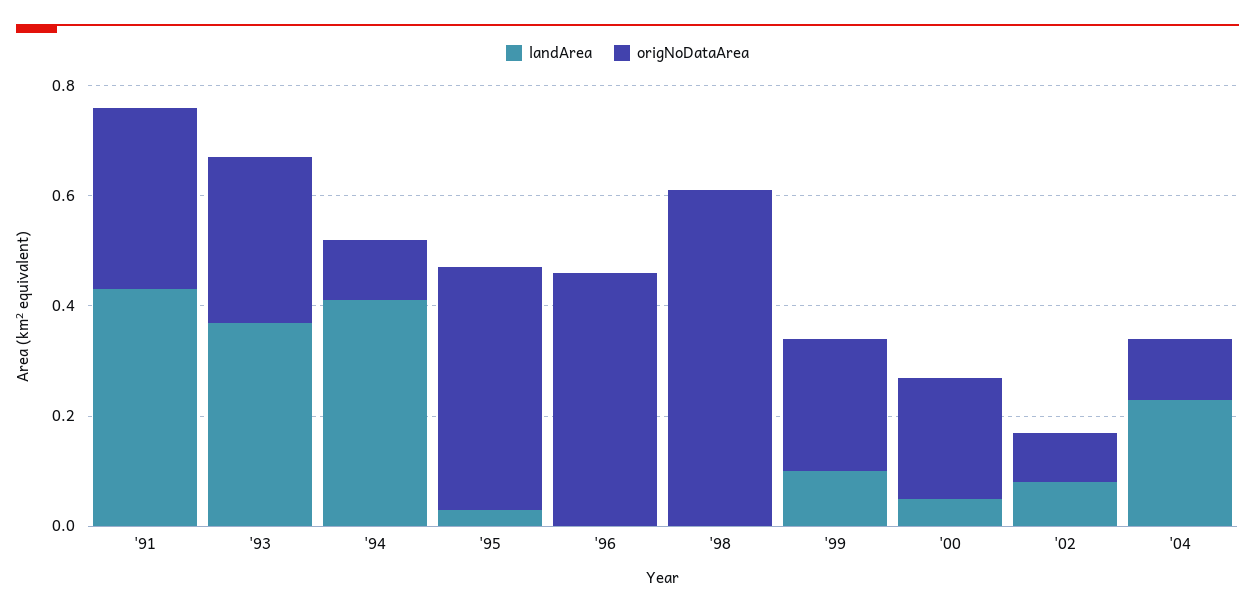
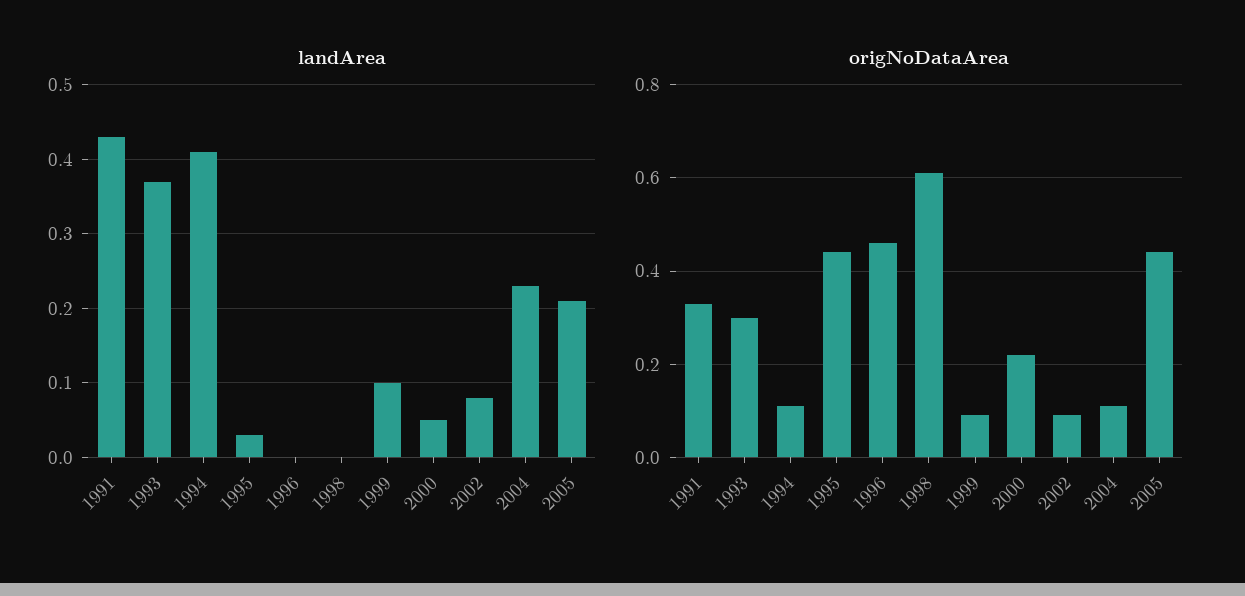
origNoDataArea, '99: 0.25 -> 0.1
landArea, 2005: none -> 0.21
origNoDataArea, 2005: none -> 0.45

